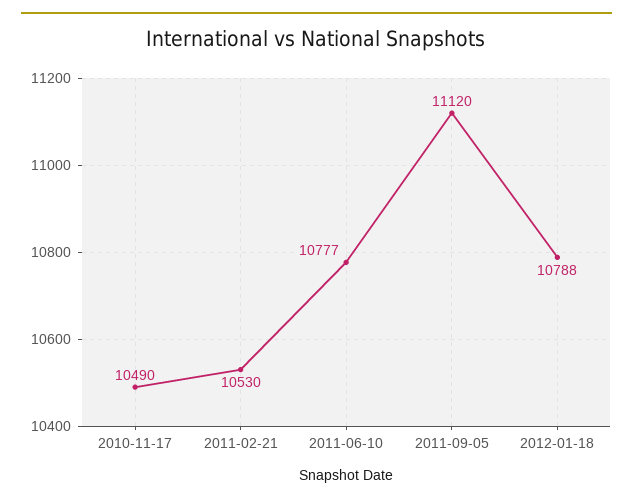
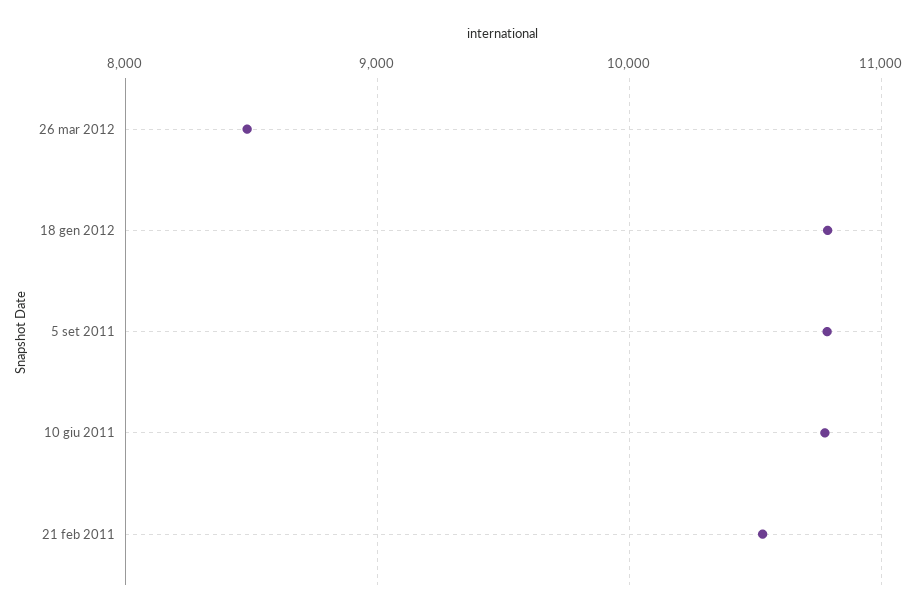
2010-11-17: 10490 -> none
2011-09-05: 11120 -> 10800
26 mar 2012: none -> 8500

